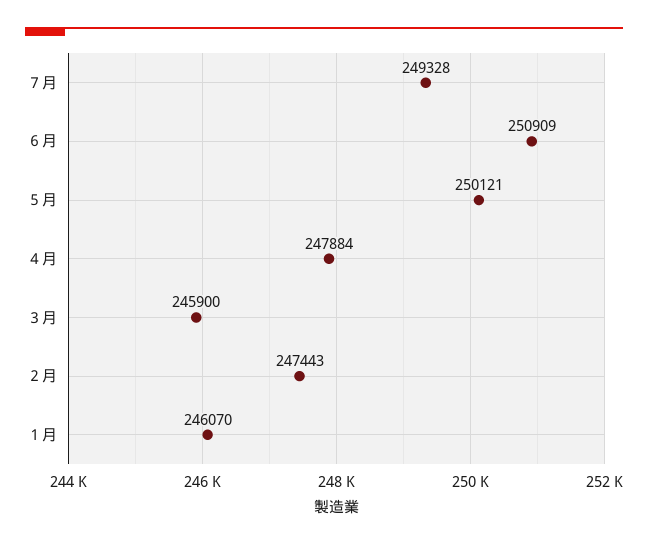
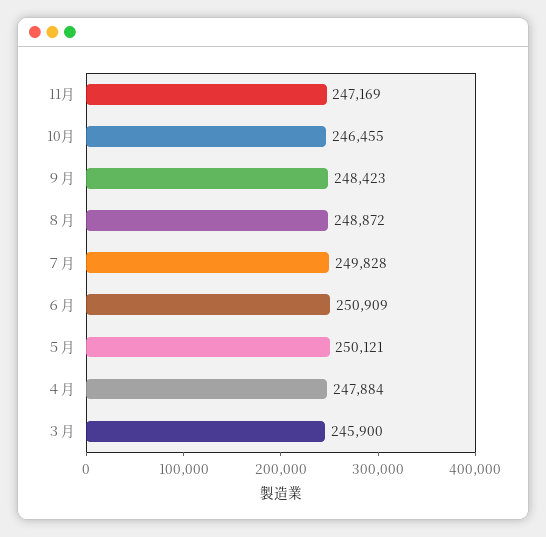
７月: 249328 -> 249828
２月: 247443 -> none
１月: 246070 -> none
11月: none -> 247169
10月: none -> 246455
９月: none -> 248423
８月: none -> 248872

